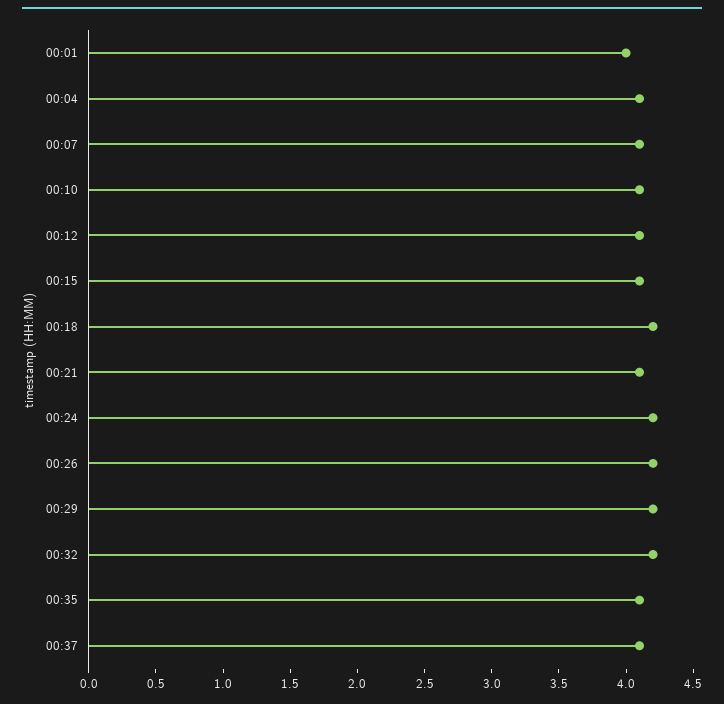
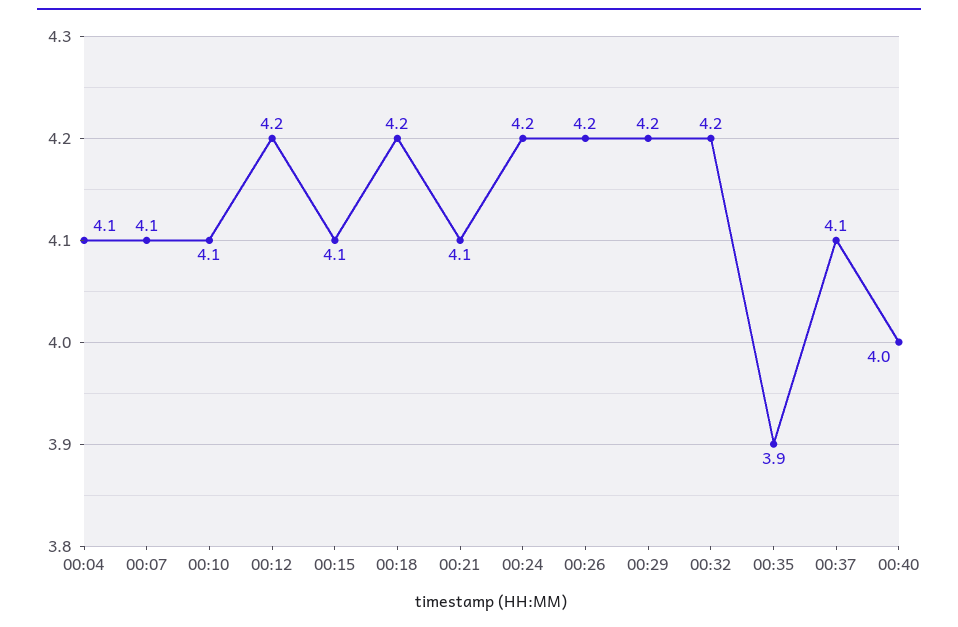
00:01: 4 -> none
00:12: 4.1 -> 4.2
00:35: 4.1 -> 3.9
00:40: none -> 4

